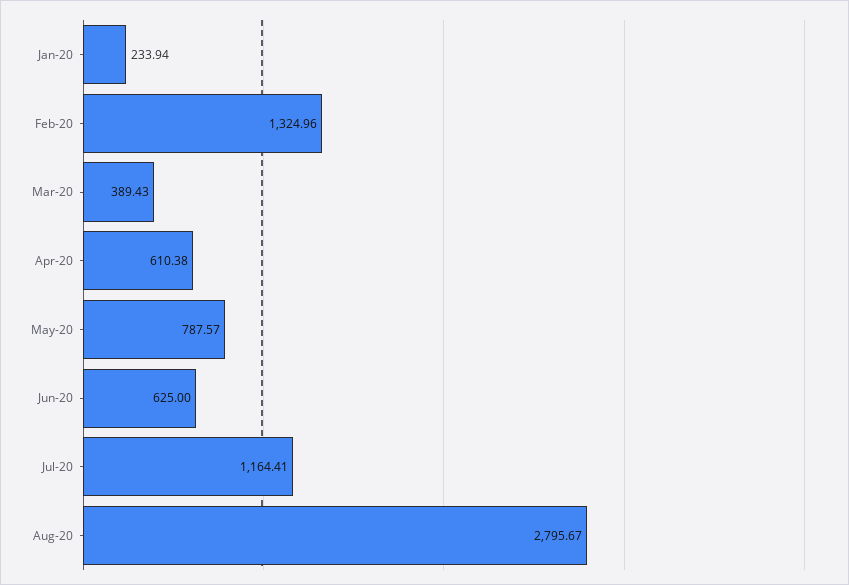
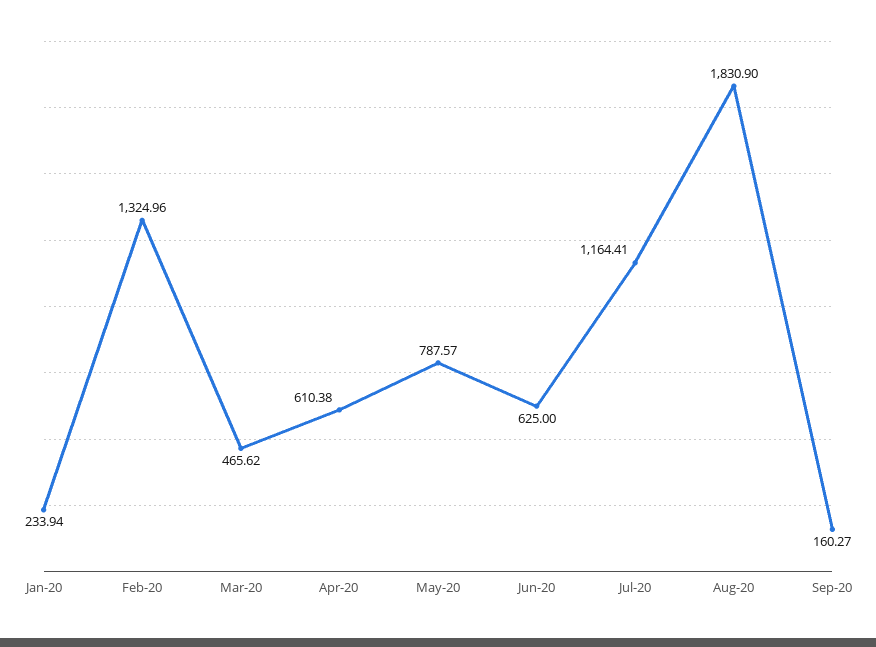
Mar-20: 389.43 -> 465.62
Aug-20: 2795.67 -> 1830.9
Sep-20: none -> 160.27

